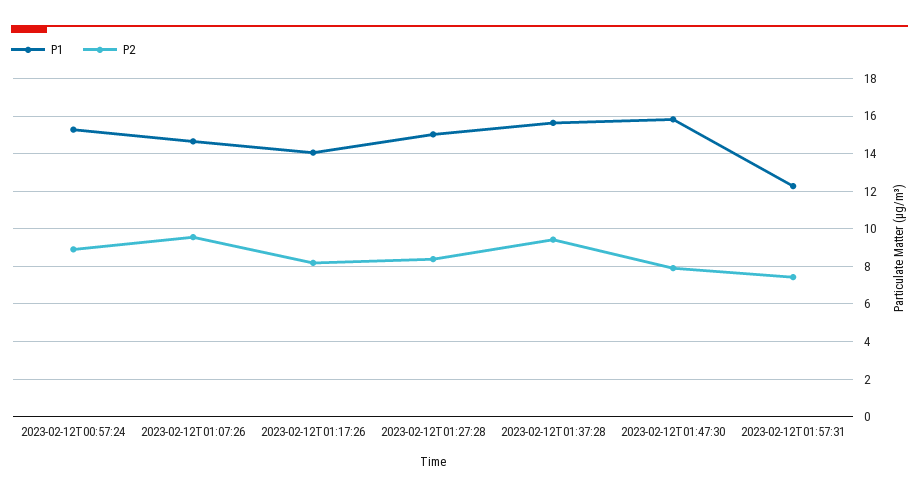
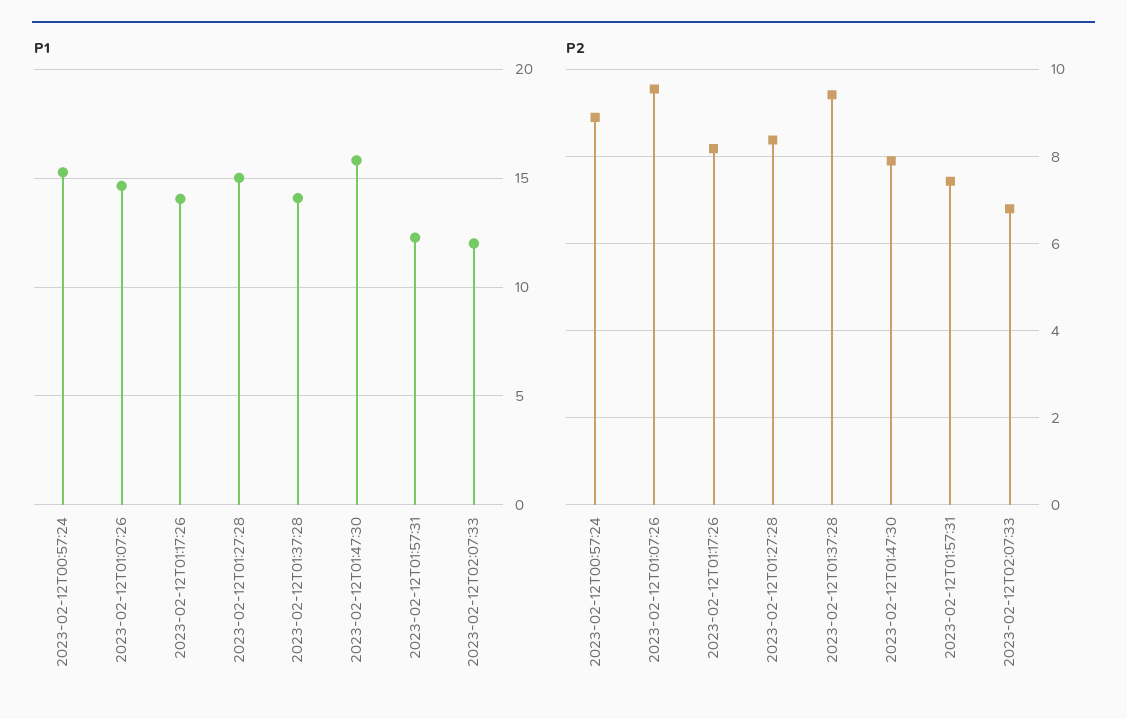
P1, 2023-02-12T01:37:28: 15.5 -> 14
P1, 2023-02-12T02:07:33: none -> 12
P2, 2023-02-12T02:07:33: none -> 6.8

